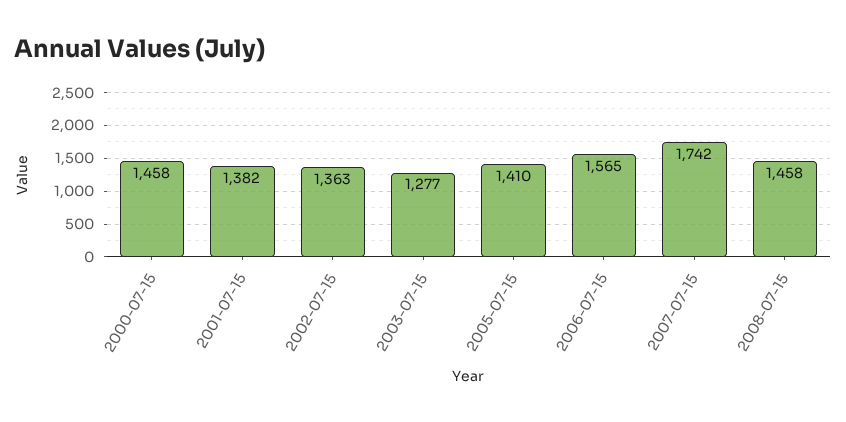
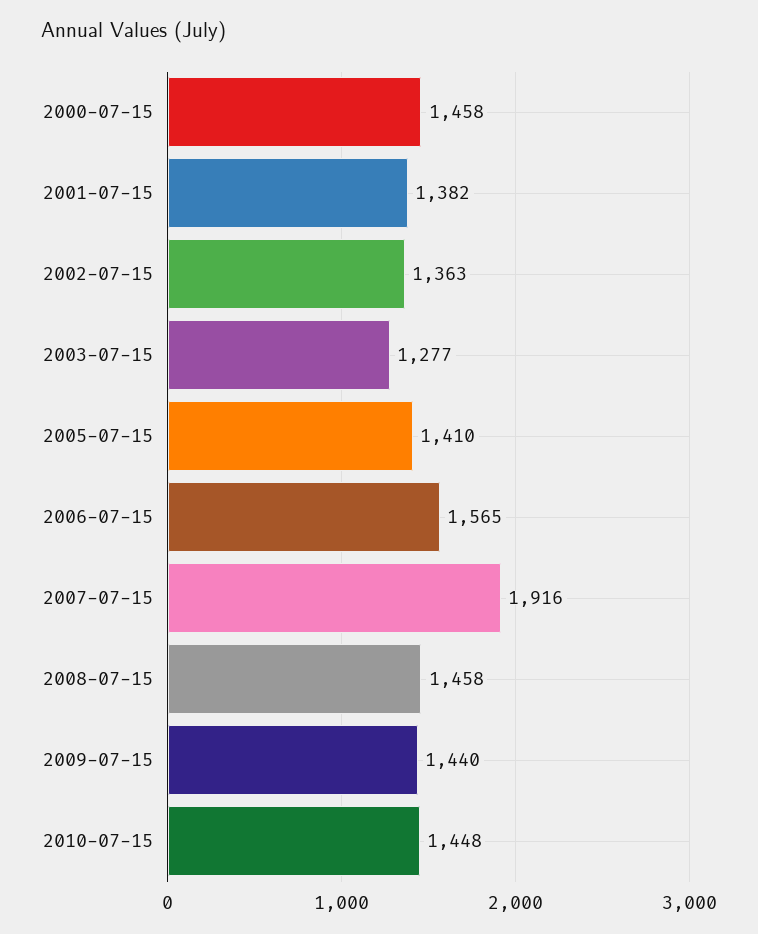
2007-07-15: 1742 -> 1916
2009-07-15: none -> 1440
2010-07-15: none -> 1448

